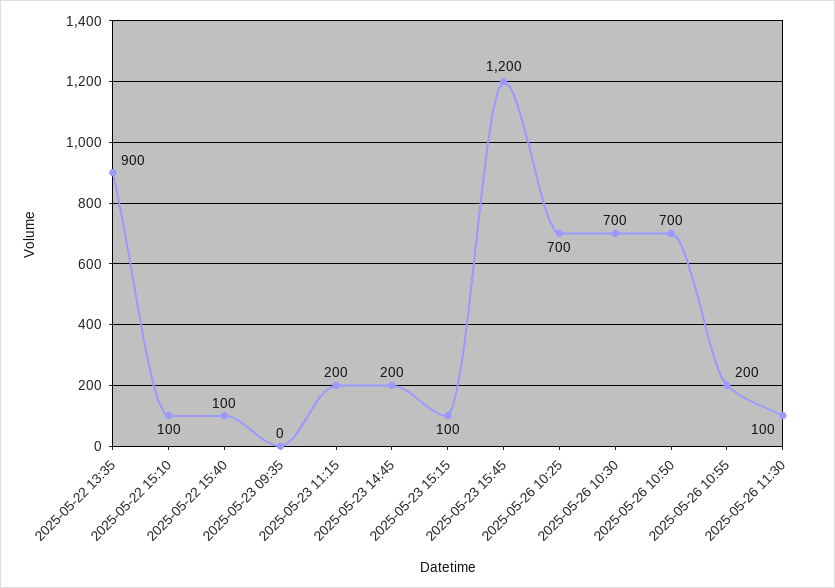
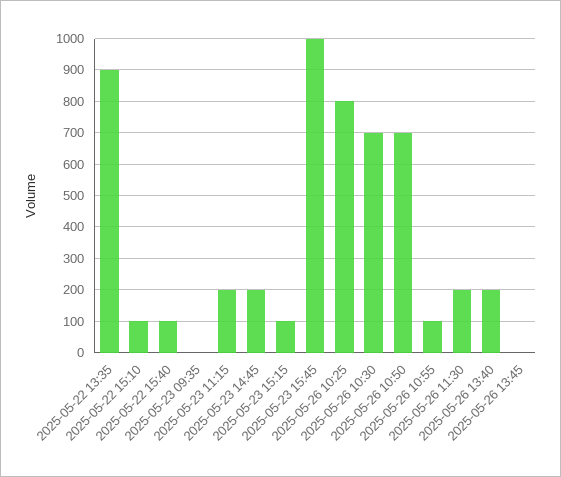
2025-05-23 15:45: 1200 -> 1000
2025-05-26 10:25: 700 -> 800
2025-05-26 10:55: 200 -> 100
2025-05-26 11:30: 100 -> 200
2025-05-26 13:40: none -> 200
2025-05-26 13:45: none -> 0

